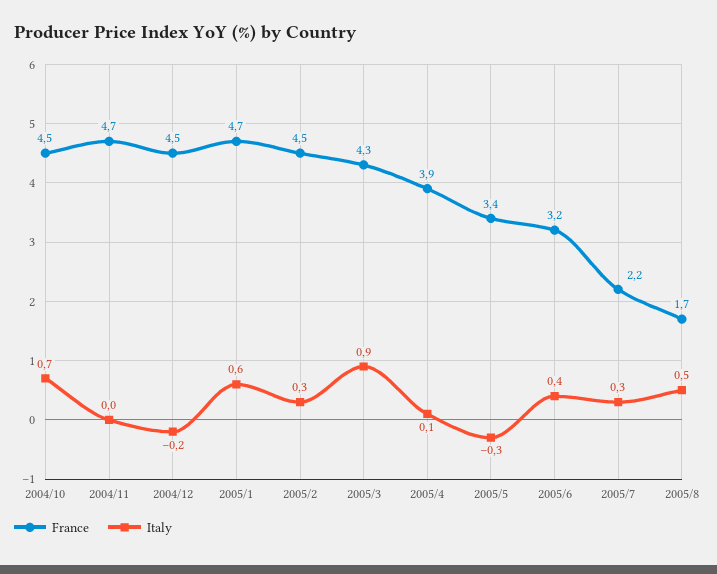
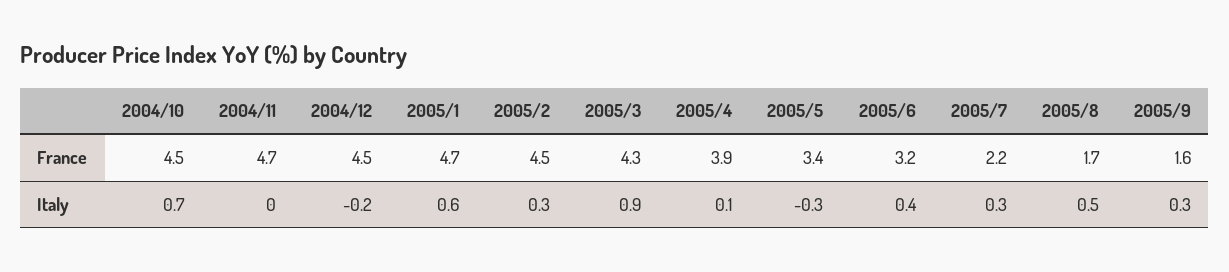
France, 2005/9: none -> 1.6
Italy, 2005/9: none -> 0.3

